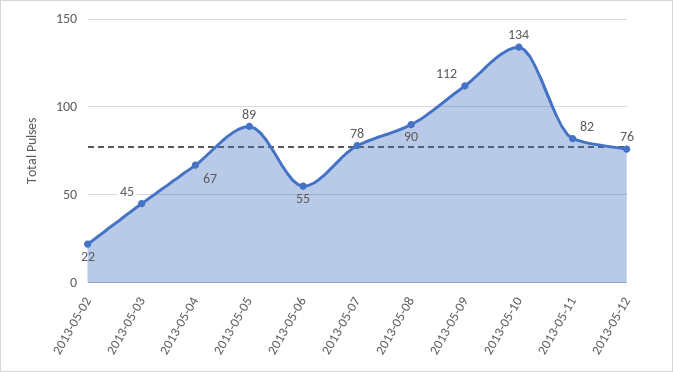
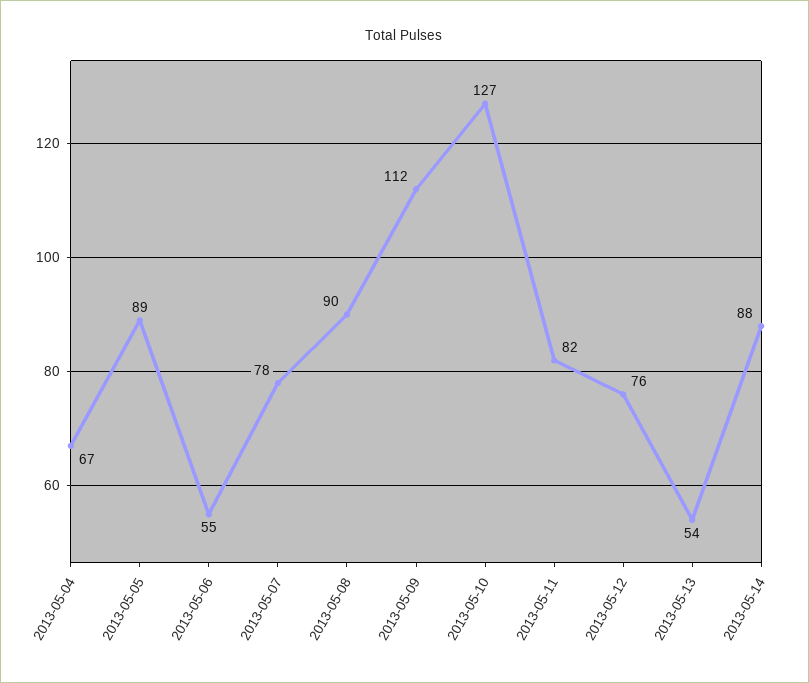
2013-05-02: 22 -> none
2013-05-03: 45 -> none
2013-05-10: 134 -> 127
2013-05-13: none -> 54
2013-05-14: none -> 88

